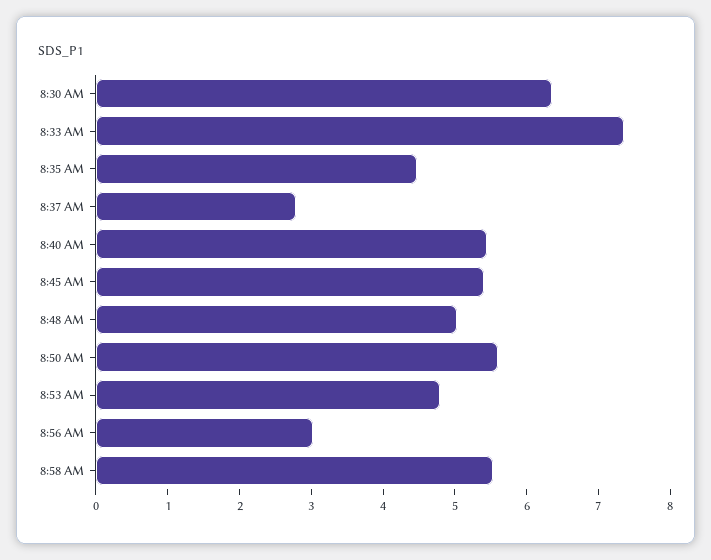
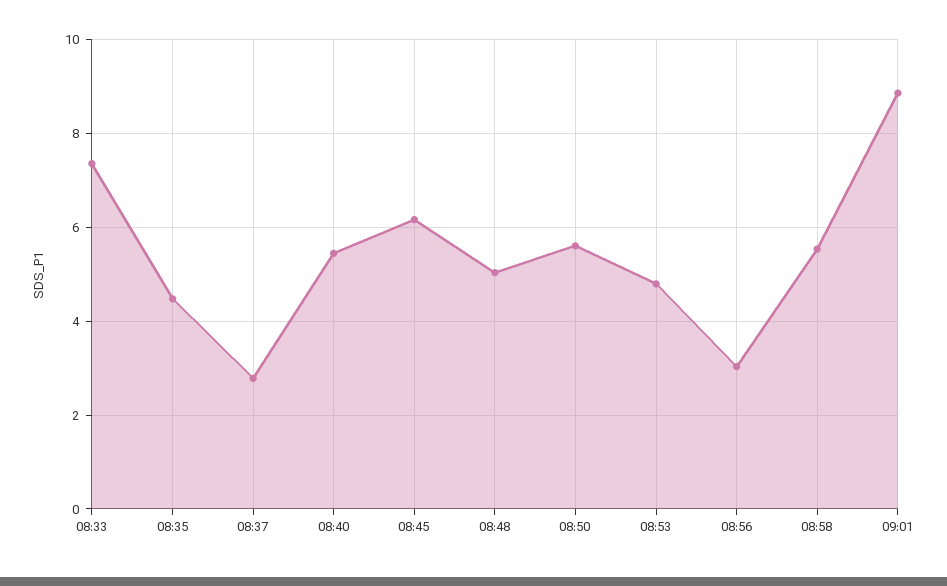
8:30 AM: 6.4 -> none
8:45 AM: 5.4 -> 6.2
09:01: none -> 8.8

